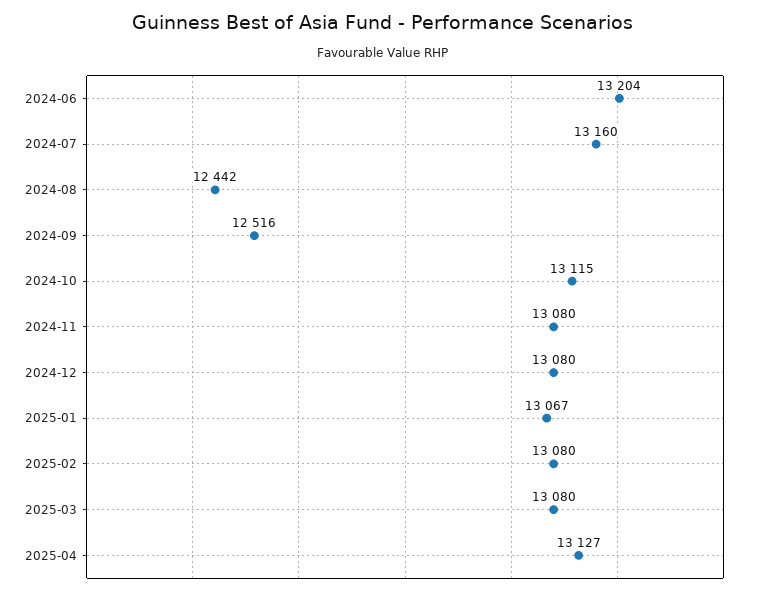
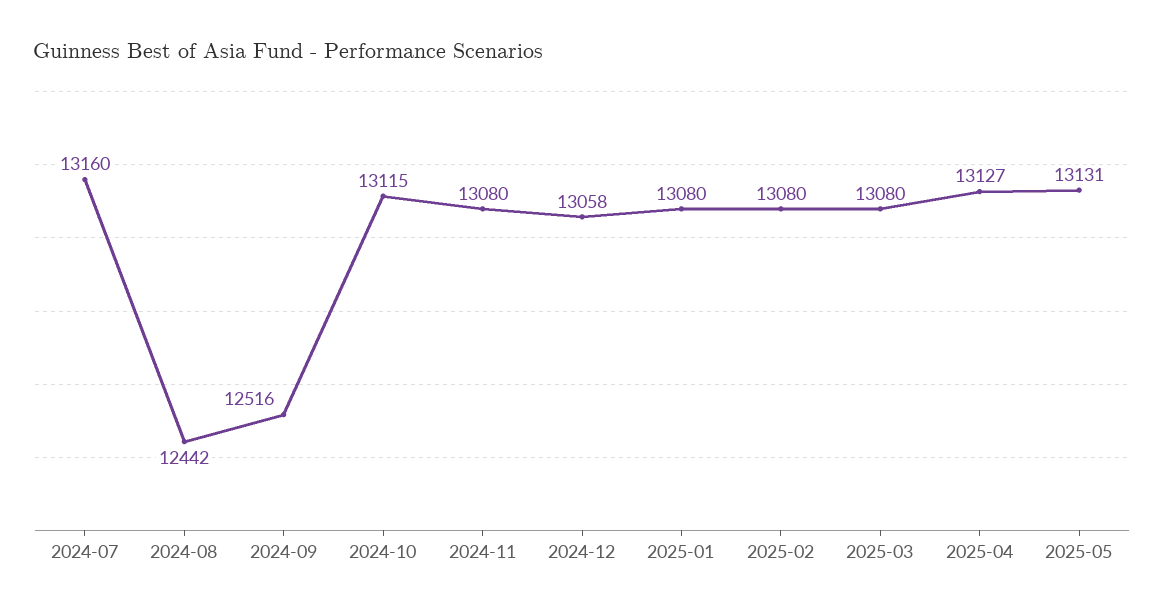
2024-06: 13204 -> none
2024-12: 13080 -> 13058
2025-01: 13067 -> 13080
2025-05: none -> 13131

